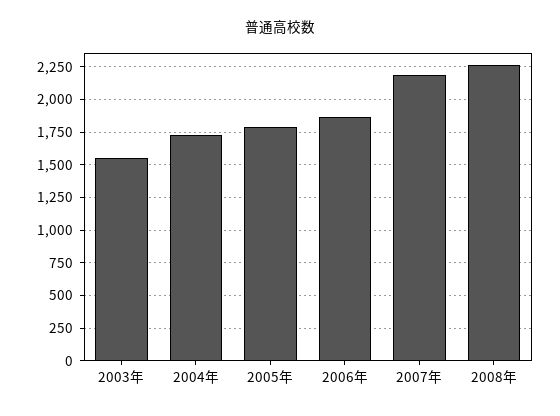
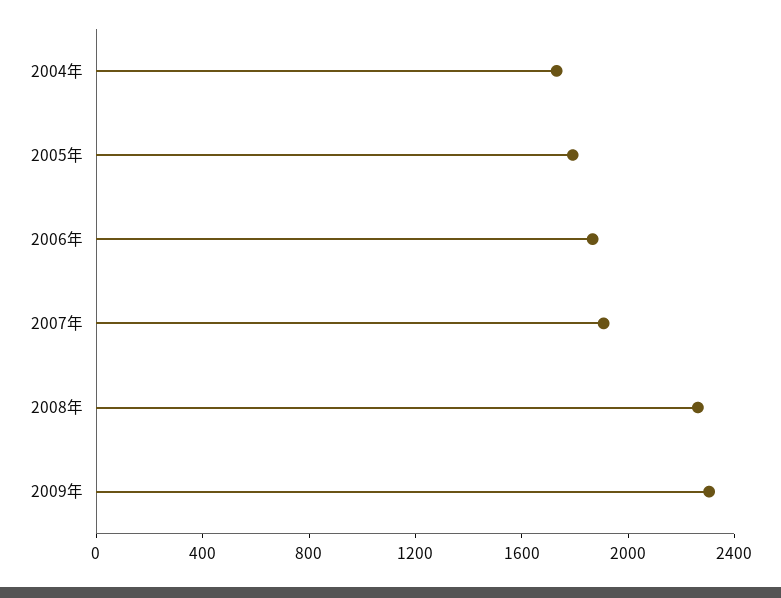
2003年: 1550 -> none
2007年: 2200 -> 1900
2009年: none -> 2300

